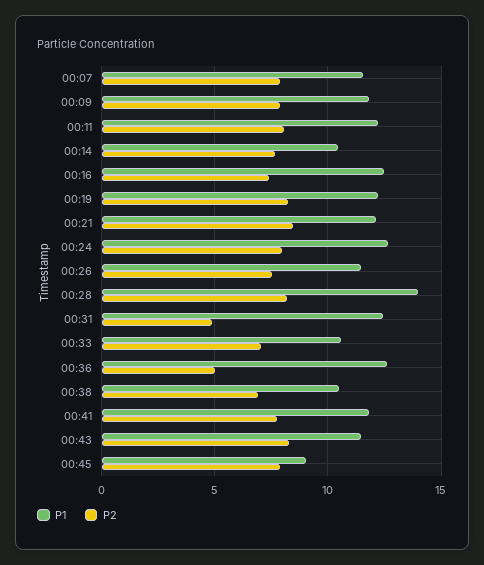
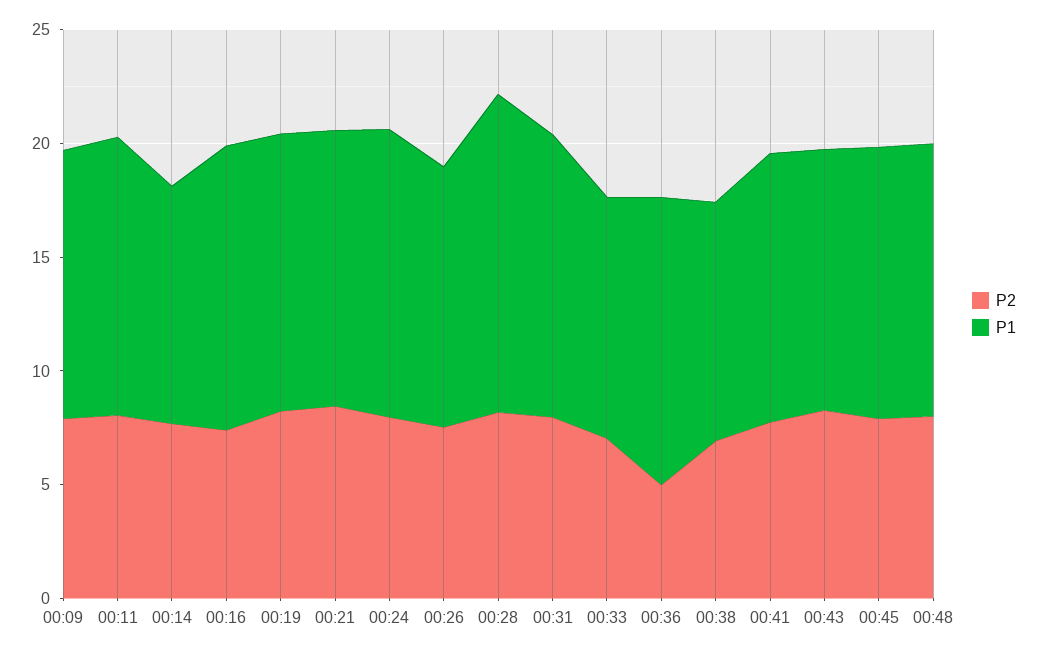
P1, 00:07: 11.5 -> none
P2, 00:07: 8 -> none
P2, 00:31: 5 -> 8
P1, 00:45: 9 -> 12
P2, 00:48: none -> 8
P1, 00:48: none -> 12

